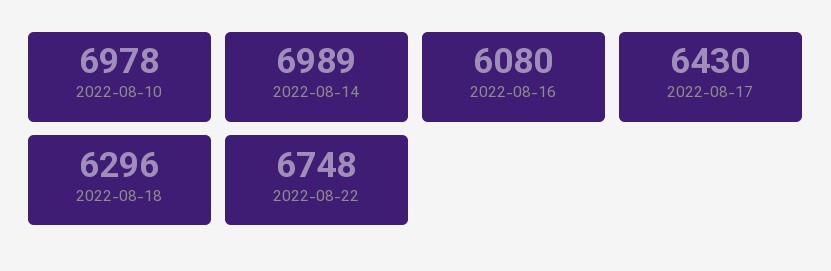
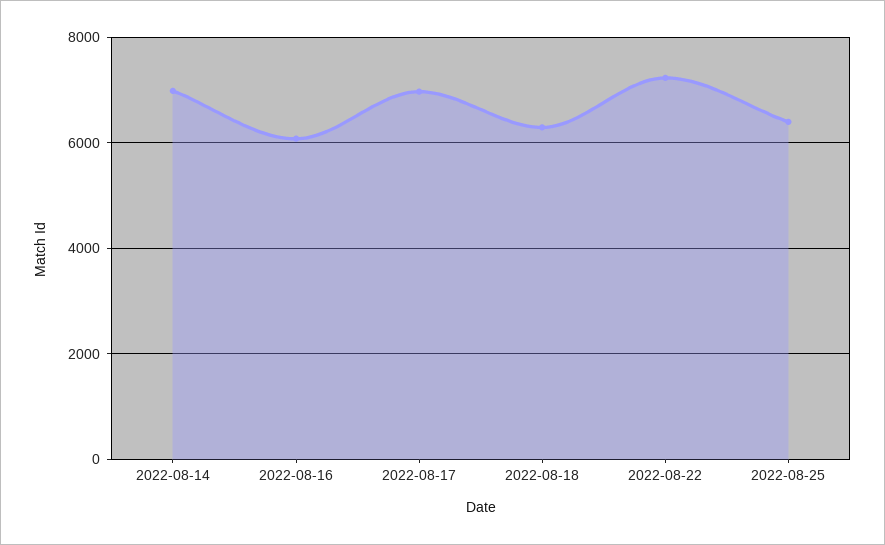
2022-08-10: 6978 -> none
2022-08-17: 6430 -> 7000
2022-08-22: 6748 -> 7200
2022-08-25: none -> 6400

